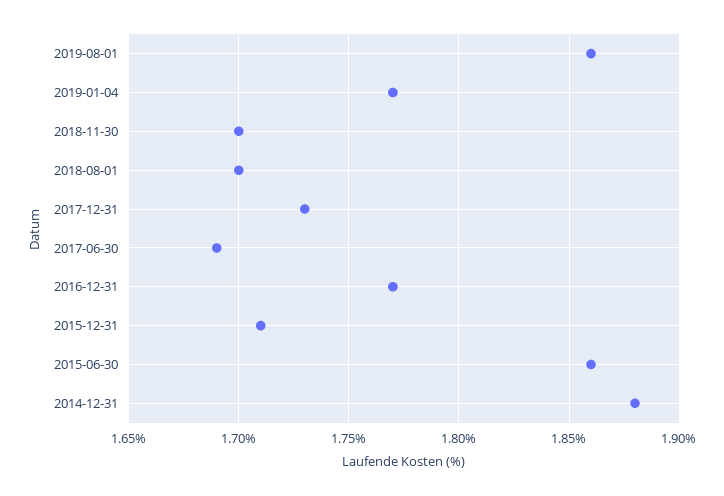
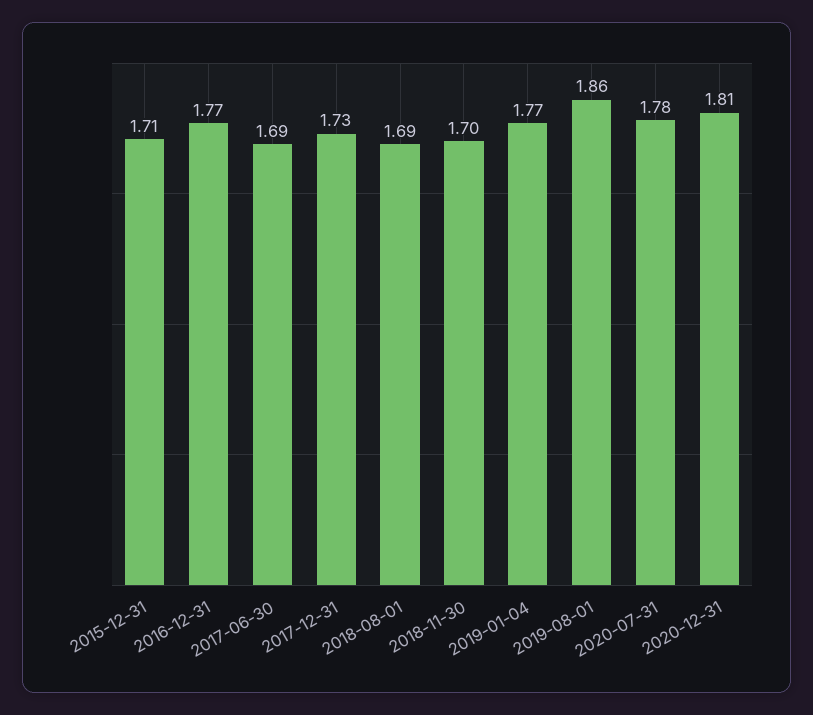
2018-08-01: 1.7 -> 1.69
2015-06-30: 1.86 -> none
2014-12-31: 1.88 -> none
2020-07-31: none -> 1.78
2020-12-31: none -> 1.81

